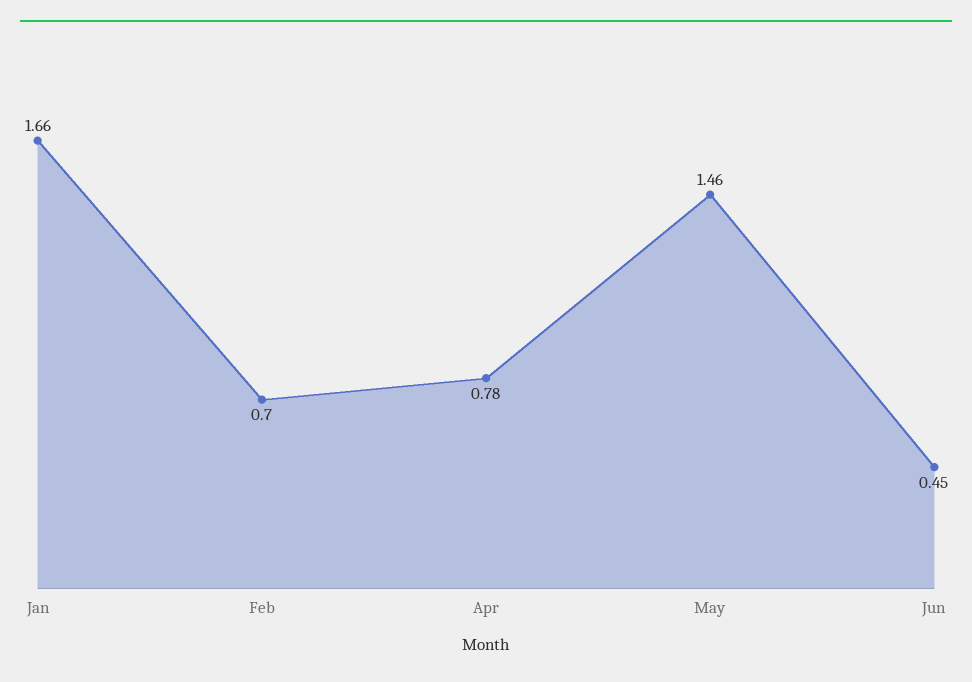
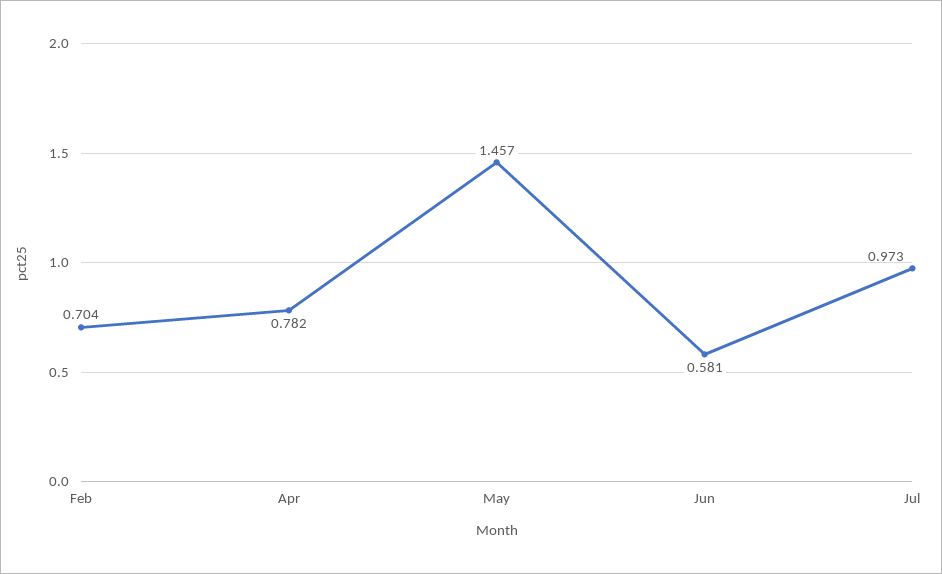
Jan: 1.66 -> none
Jun: 0.45 -> 0.581
Jul: none -> 0.973

